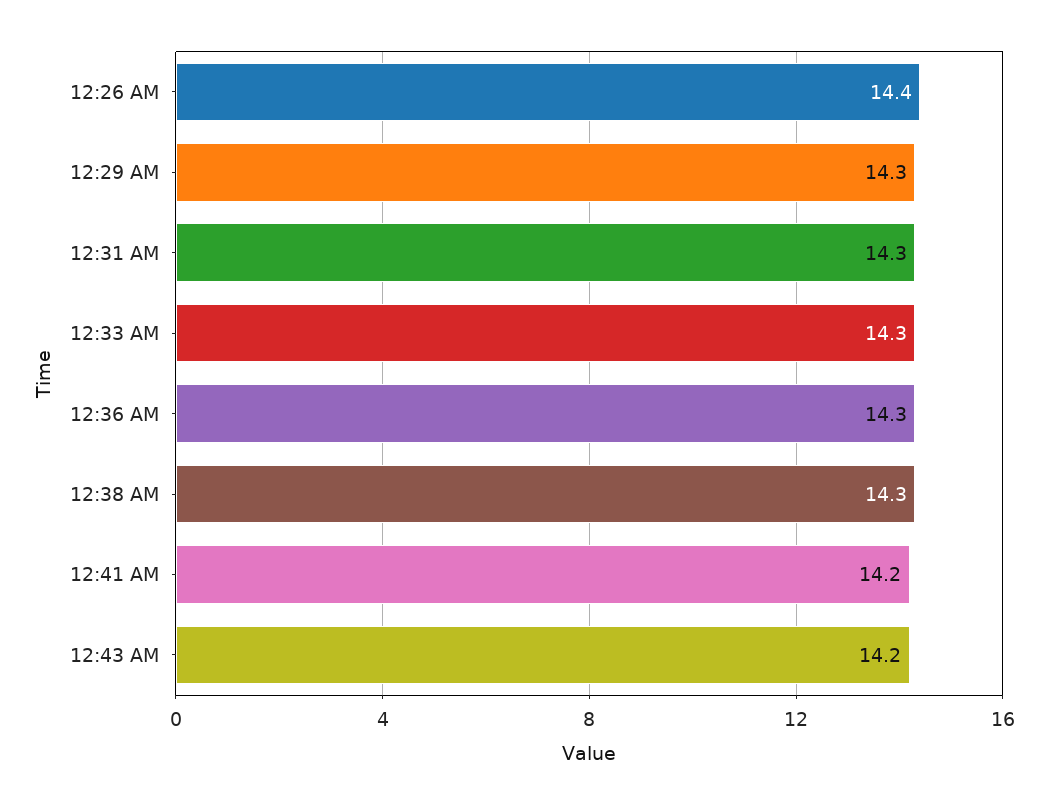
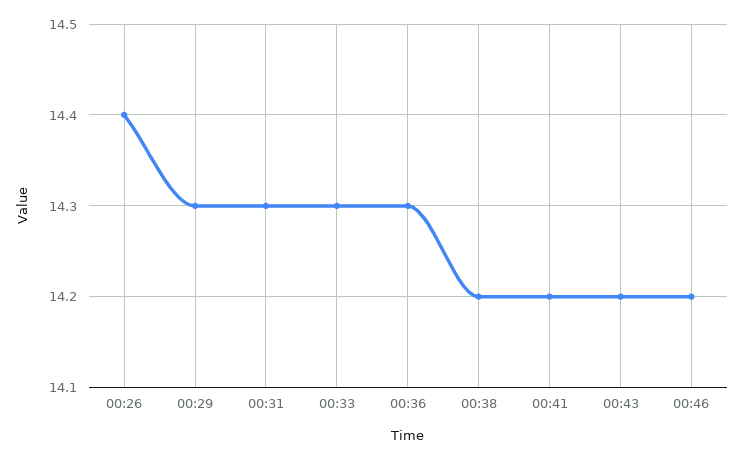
12:38 AM: 14.3 -> 14.2
00:46: none -> 14.2

